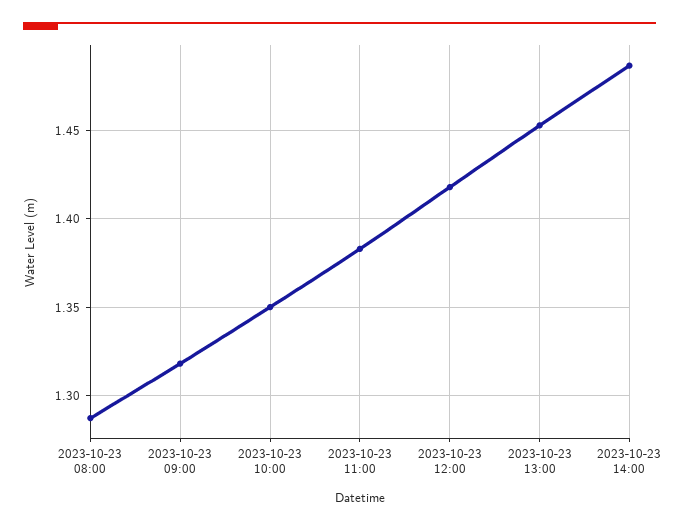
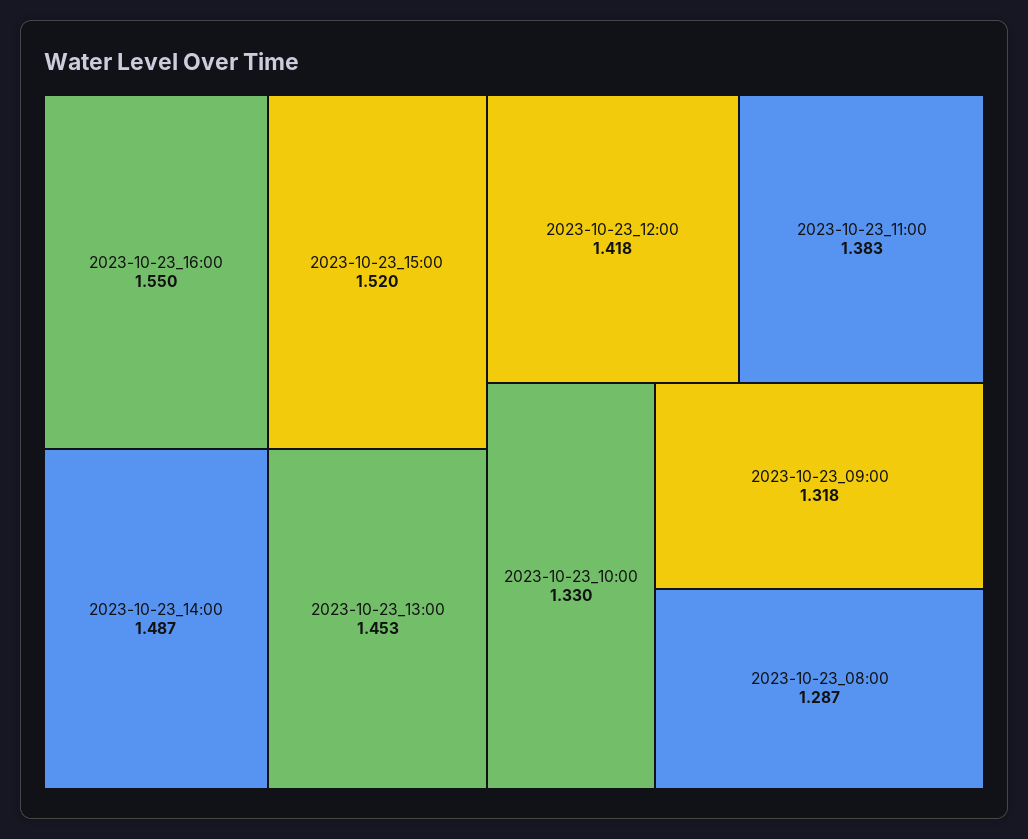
2023-10-23 10:00: 1.35 -> 1.33
2023-10-23_16:00: none -> 1.55
2023-10-23_15:00: none -> 1.52

